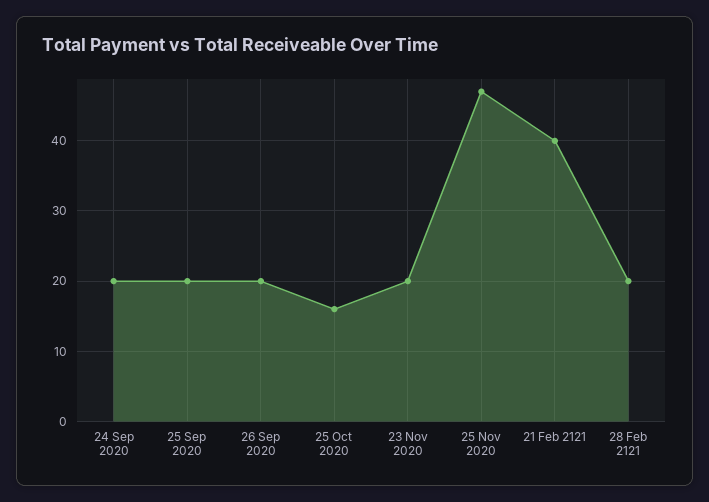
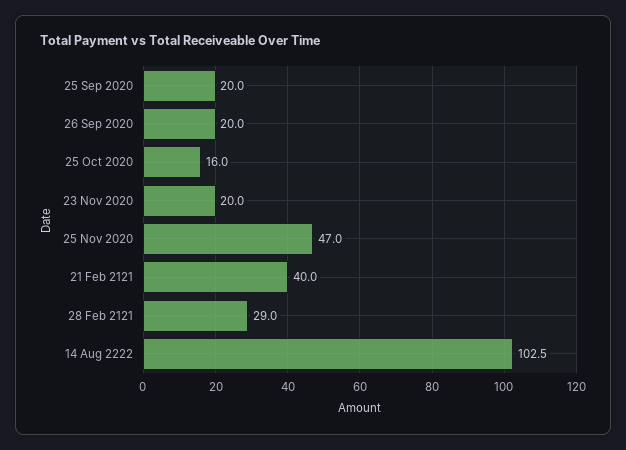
24 Sep 2020: 20 -> none
28 Feb 2121: 20 -> 29
14 Aug 2222: none -> 102.5

